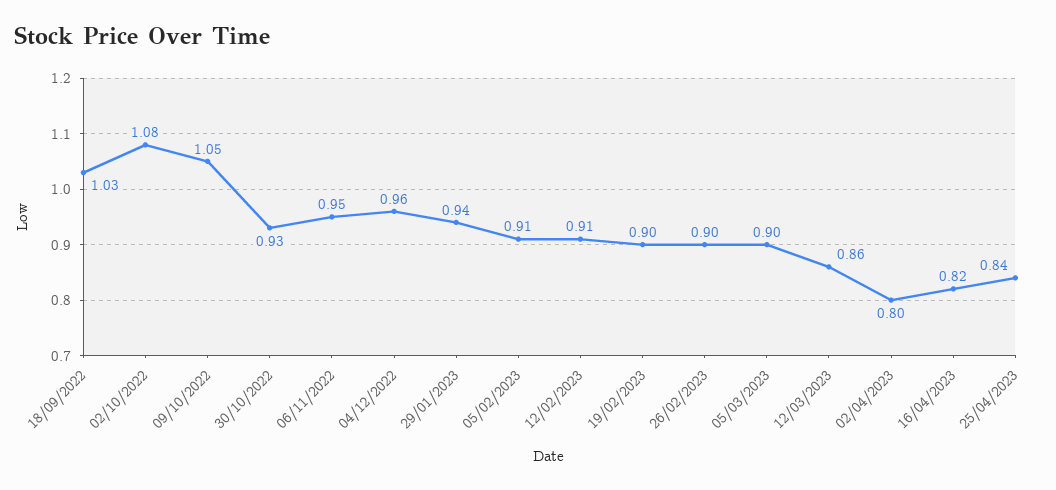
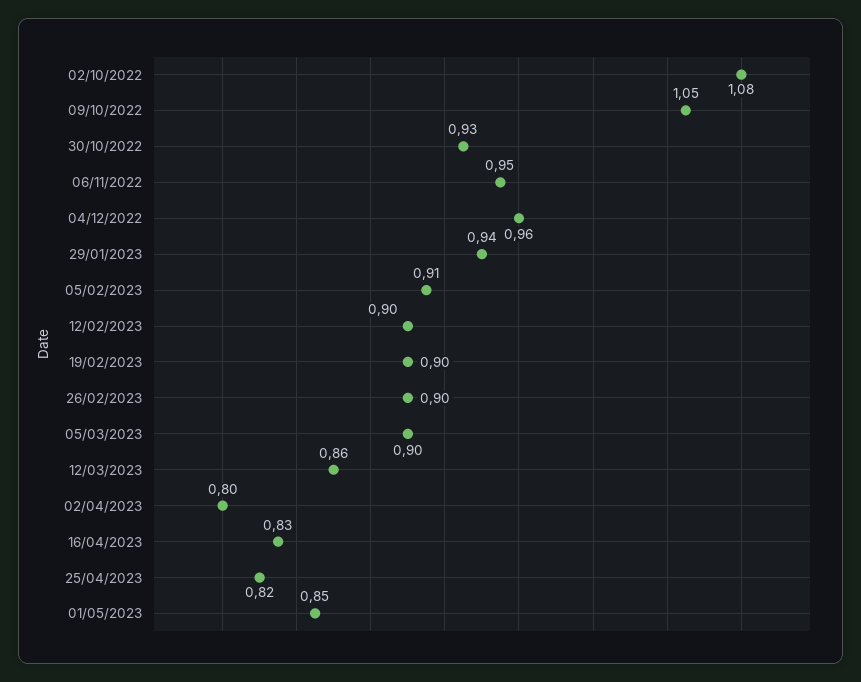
18/09/2022: 1.03 -> none
12/02/2023: 0.91 -> 0.9
16/04/2023: 0.82 -> 0.83
25/04/2023: 0.84 -> 0.82
01/05/2023: none -> 0.85

